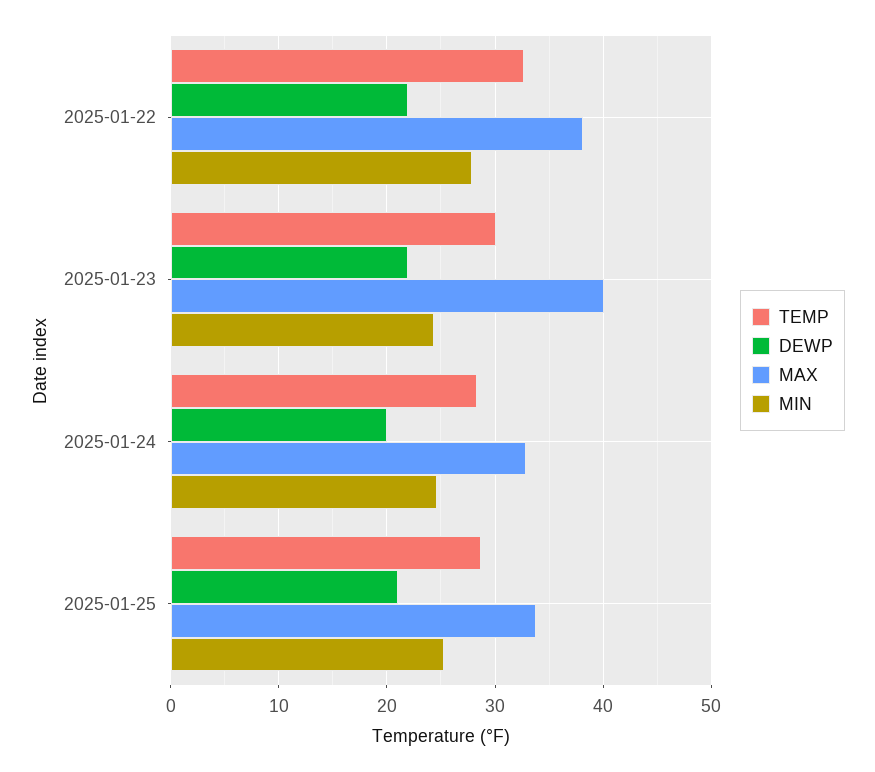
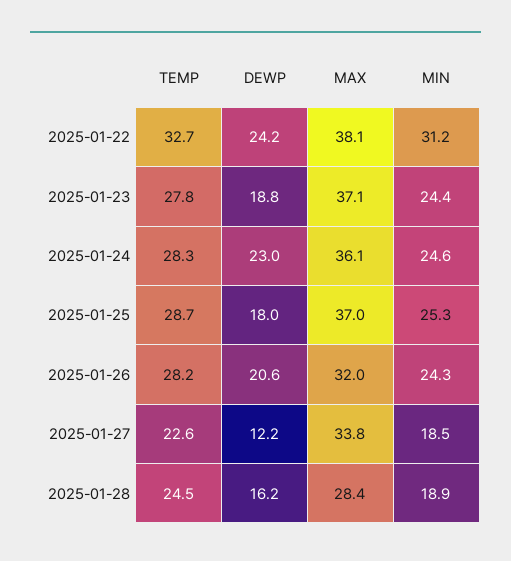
DEWP, 2025-01-22: 22 -> 24.2
MIN, 2025-01-22: 28 -> 31.2
TEMP, 2025-01-23: 30 -> 27.8
DEWP, 2025-01-23: 22 -> 18.8
MAX, 2025-01-23: 40 -> 37.1
DEWP, 2025-01-24: 20 -> 23
MAX, 2025-01-24: 33 -> 36.1
DEWP, 2025-01-25: 21 -> 18
MAX, 2025-01-25: 34 -> 37
TEMP, 2025-01-26: none -> 28.2
DEWP, 2025-01-26: none -> 20.6
MAX, 2025-01-26: none -> 32
MIN, 2025-01-26: none -> 24.3
TEMP, 2025-01-27: none -> 22.6
DEWP, 2025-01-27: none -> 12.2
MAX, 2025-01-27: none -> 33.8
MIN, 2025-01-27: none -> 18.5
TEMP, 2025-01-28: none -> 24.5
DEWP, 2025-01-28: none -> 16.2
MAX, 2025-01-28: none -> 28.4
MIN, 2025-01-28: none -> 18.9

